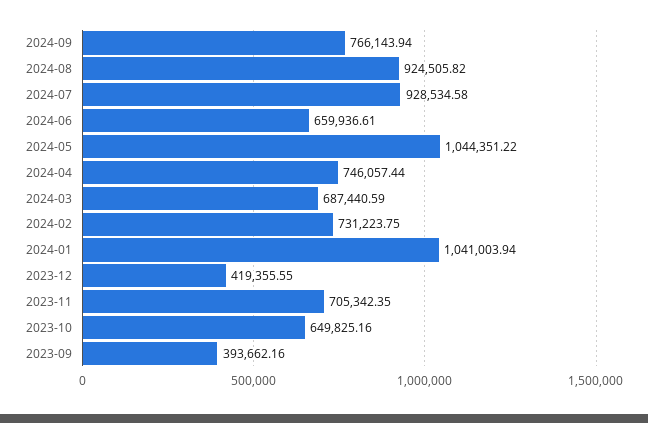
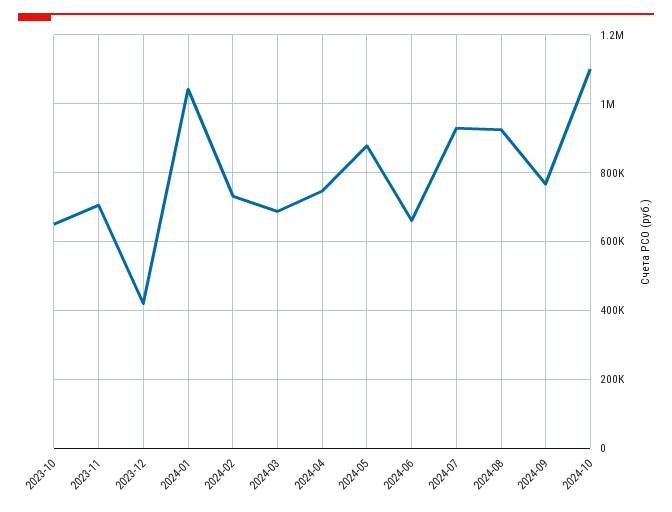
2024-05: 1044351.22 -> 880000
2023-09: 393662.16 -> none
2024-10: none -> 1100000

